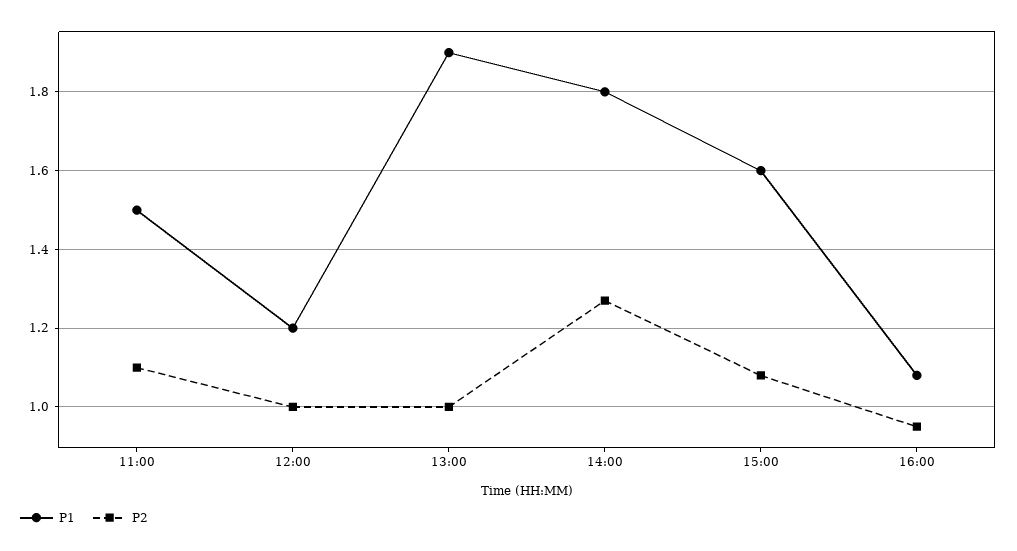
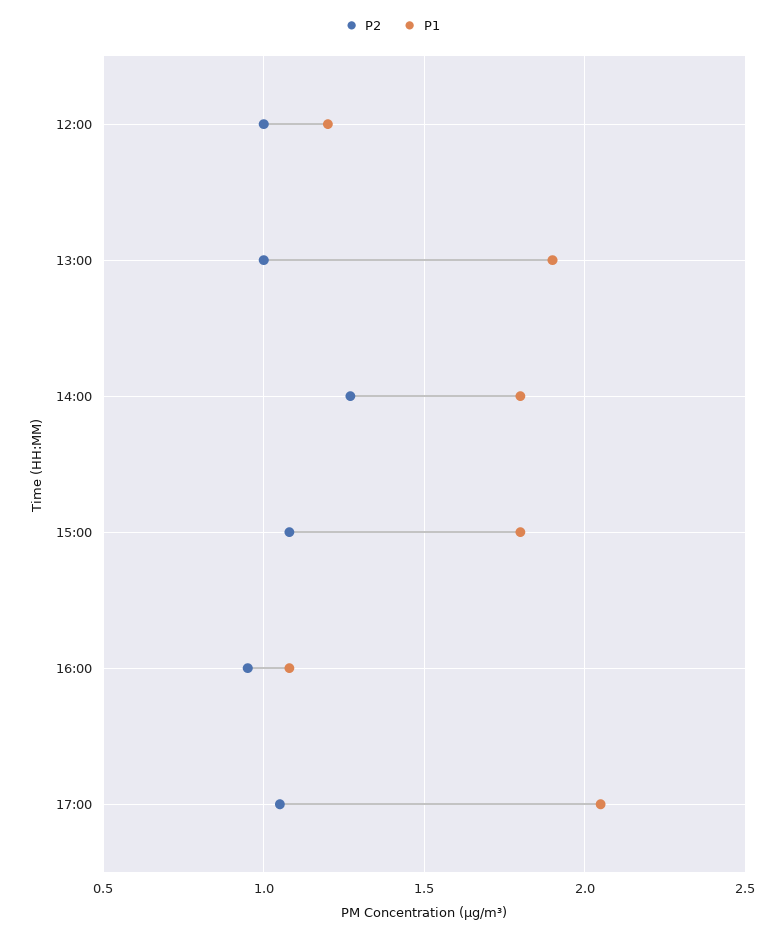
P1, 11:00: 1.5 -> none
P2, 11:00: 1.1 -> none
P1, 15:00: 1.6 -> 1.8
P2, 17:00: none -> 1.05
P1, 17:00: none -> 2.05

